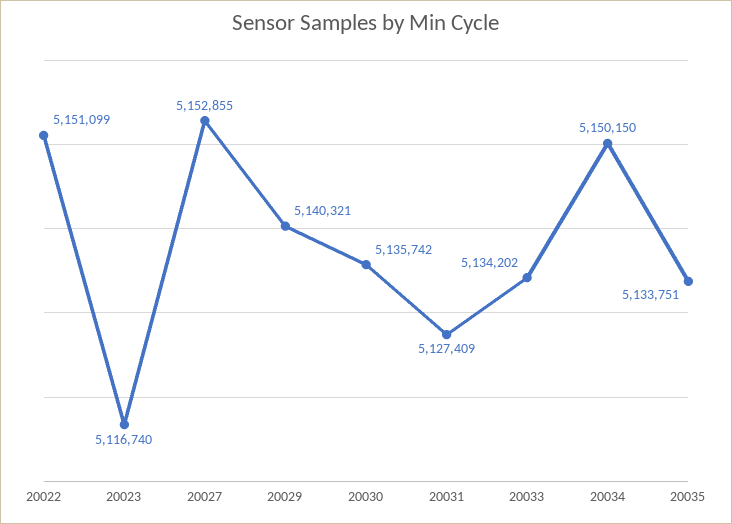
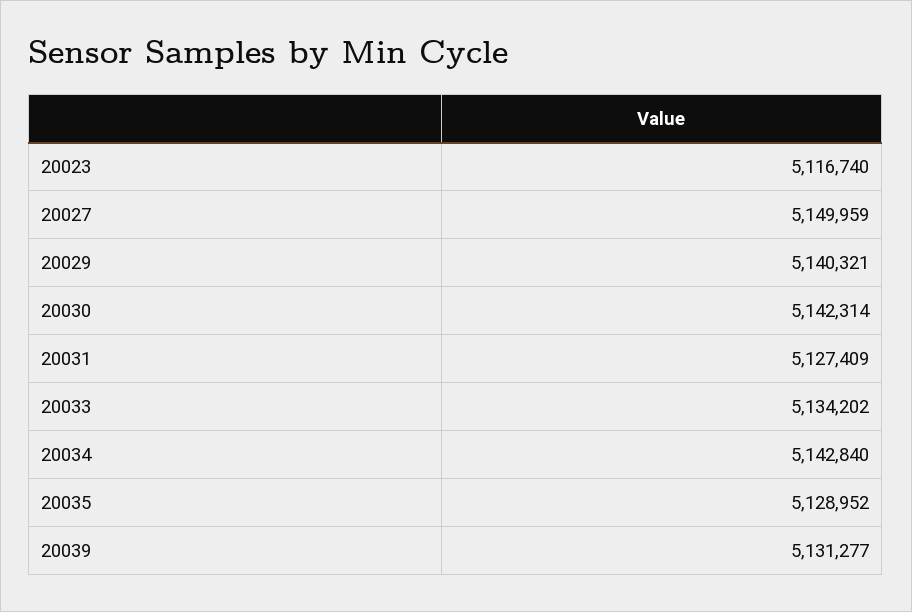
20022: 5151099 -> none
20027: 5152855 -> 5149959
20030: 5135742 -> 5142314
20034: 5150150 -> 5142840
20035: 5133751 -> 5128952
20039: none -> 5131277

